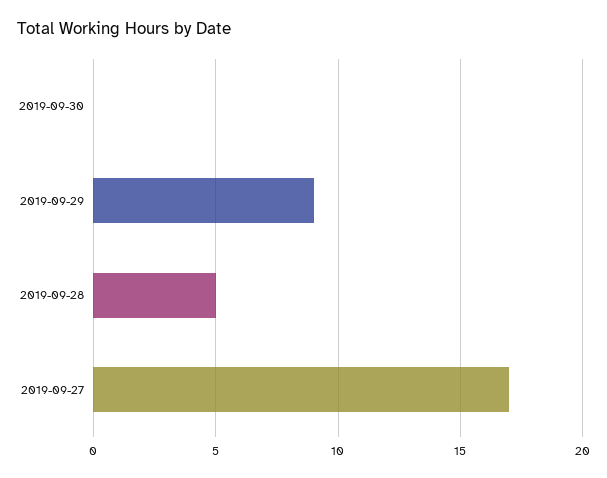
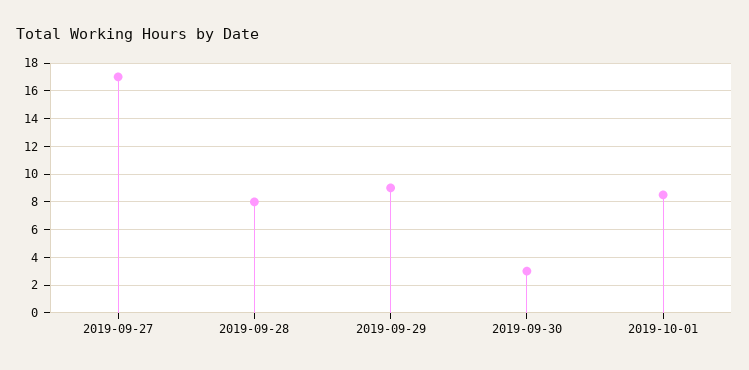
2019-09-30: 0 -> 3
2019-09-28: 5 -> 8
2019-10-01: none -> 8.5

